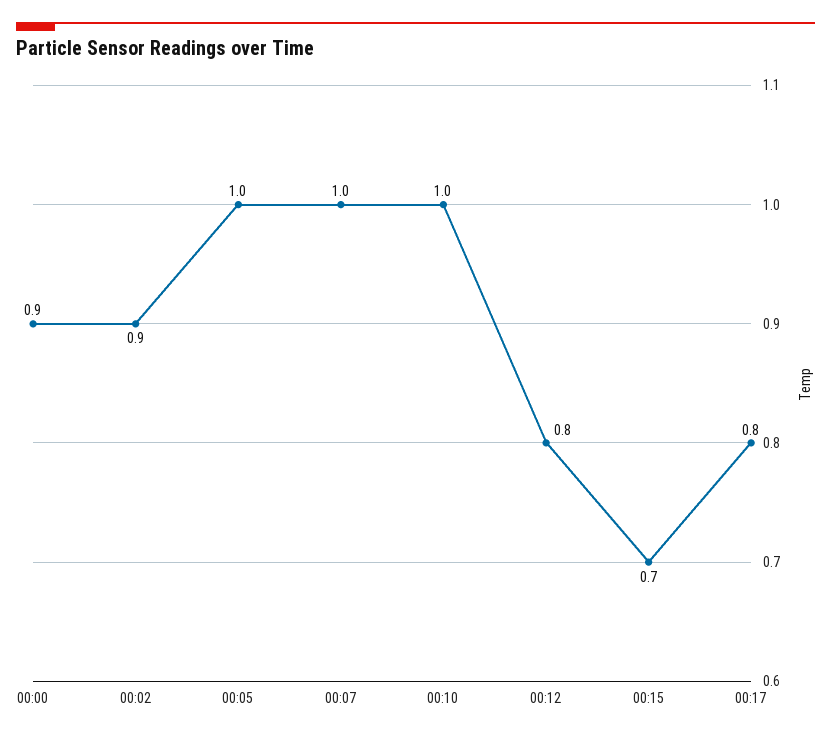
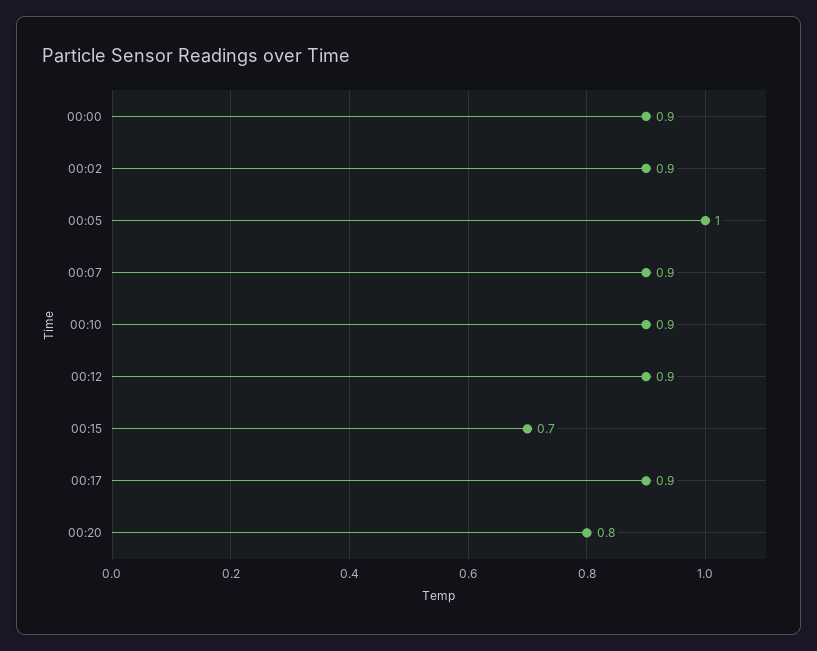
00:07: 1 -> 0.9
00:10: 1 -> 0.9
00:12: 0.8 -> 0.9
00:17: 0.8 -> 0.9
00:20: none -> 0.8

